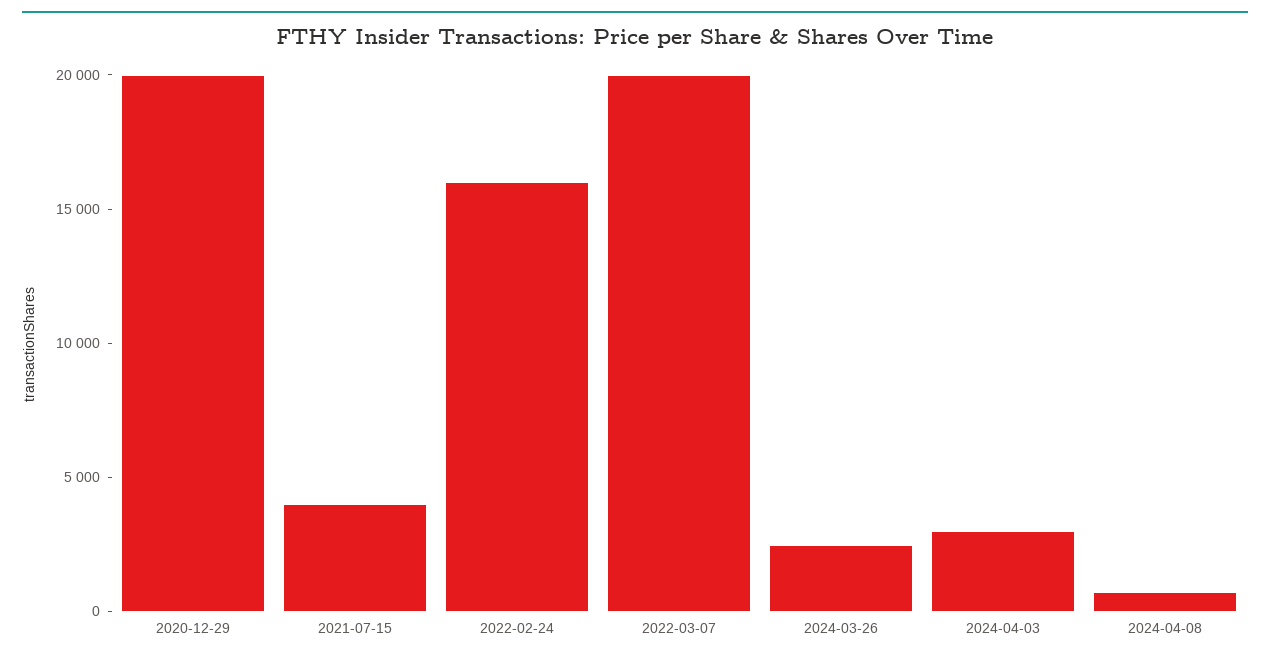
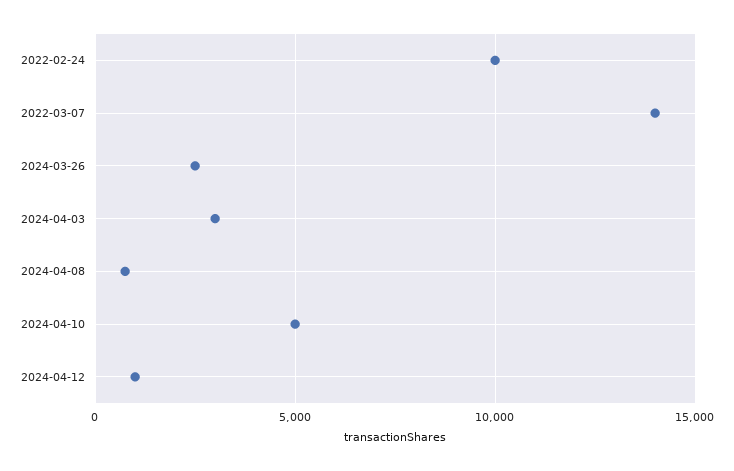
2020-12-29: 20000 -> none
2021-07-15: 4000 -> none
2022-02-24: 16000 -> 10000
2022-03-07: 20000 -> 14000
2024-04-10: none -> 5000
2024-04-12: none -> 1000

